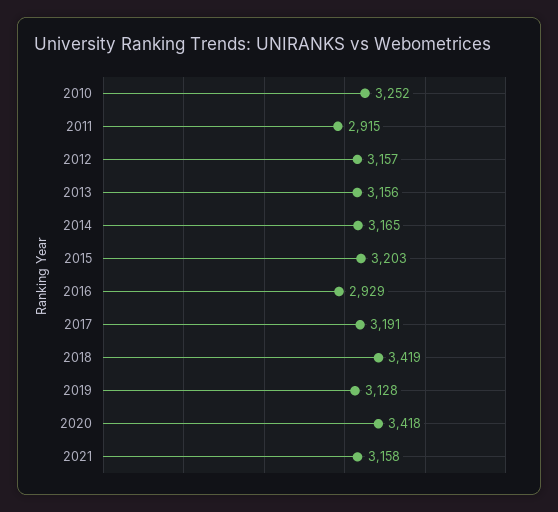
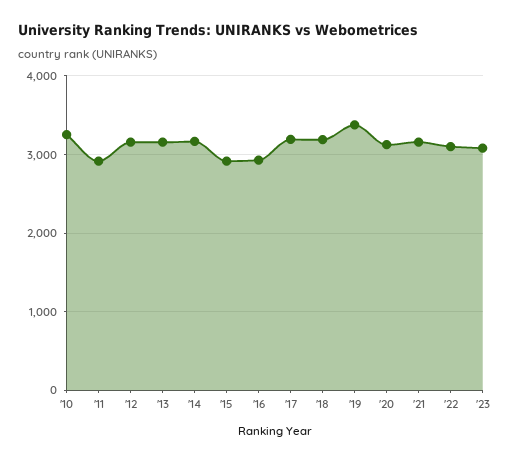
2015: 3203 -> 2900
2018: 3419 -> 3200
2019: 3128 -> 3400
2020: 3418 -> 3100
'22: none -> 3100
'23: none -> 3100

